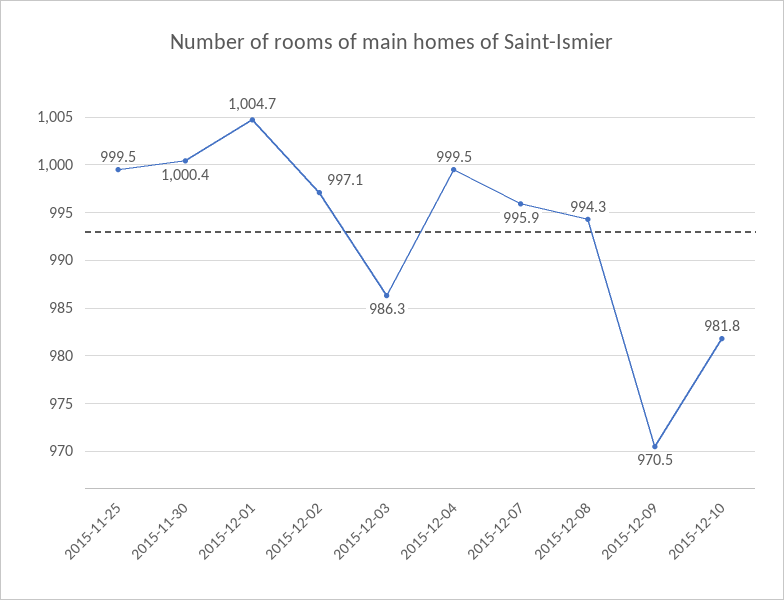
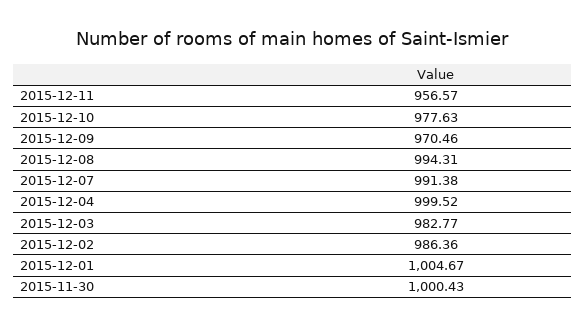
2015-11-25: 999.5 -> none
2015-12-02: 997.1 -> 986.36
2015-12-03: 986.3 -> 982.77
2015-12-07: 995.9 -> 991.38
2015-12-10: 981.8 -> 977.63
2015-12-11: none -> 956.57

